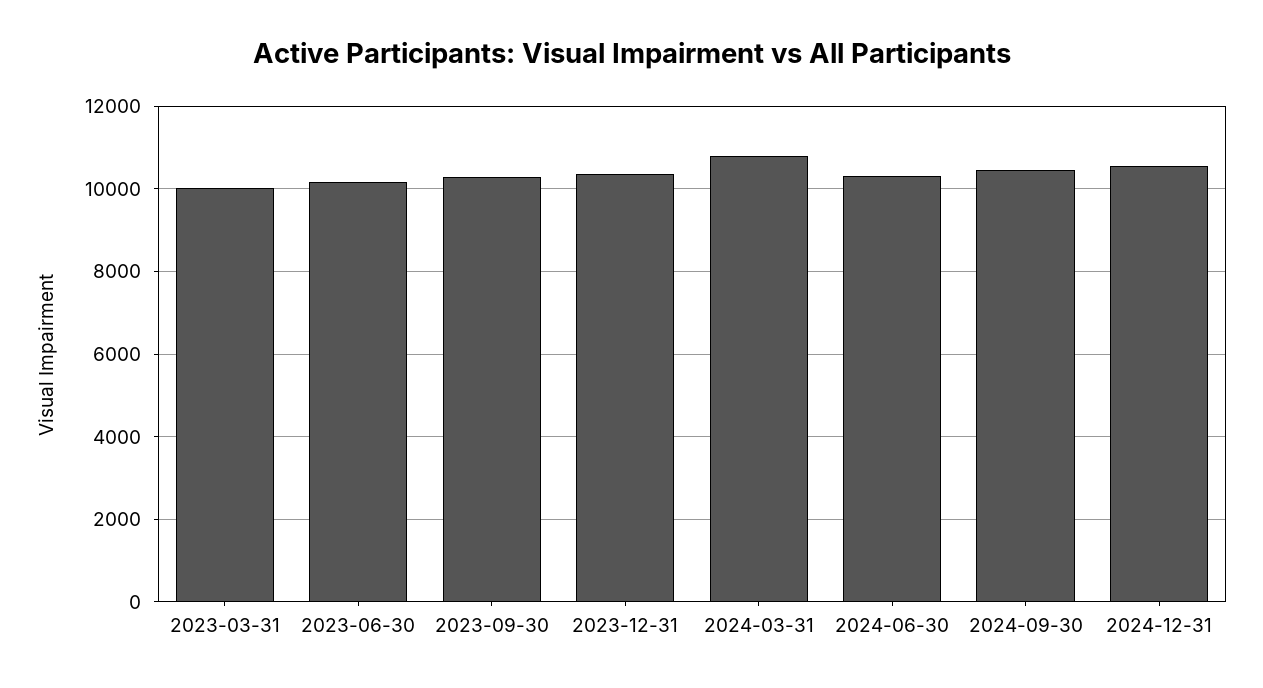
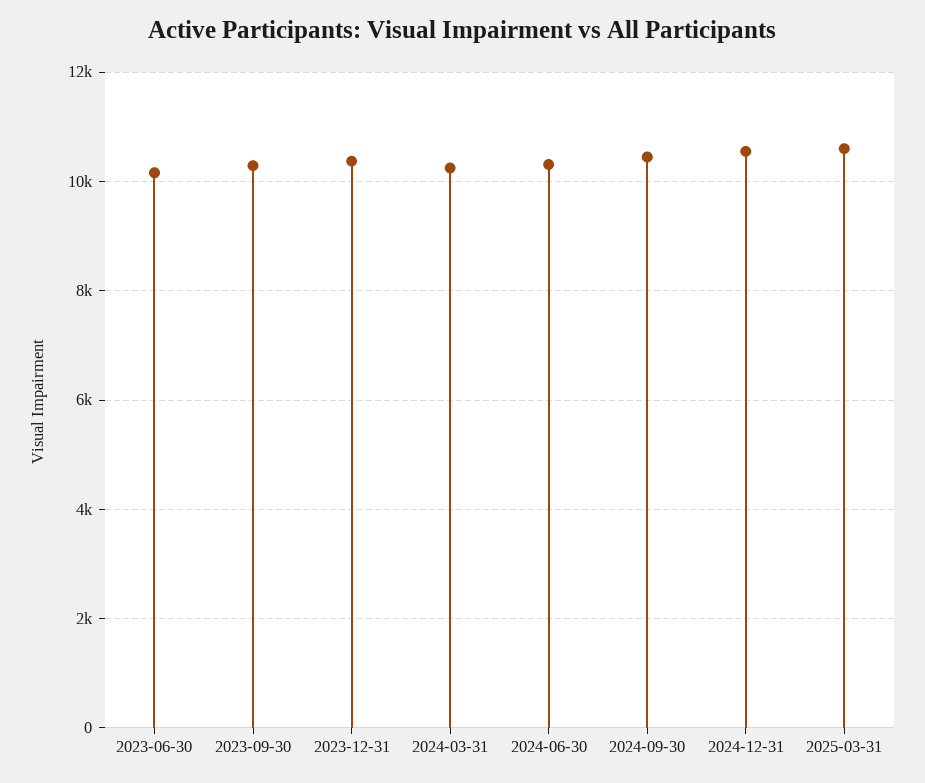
2023-03-31: 10000 -> none
2024-03-31: 10800 -> 10200
2025-03-31: none -> 10600

